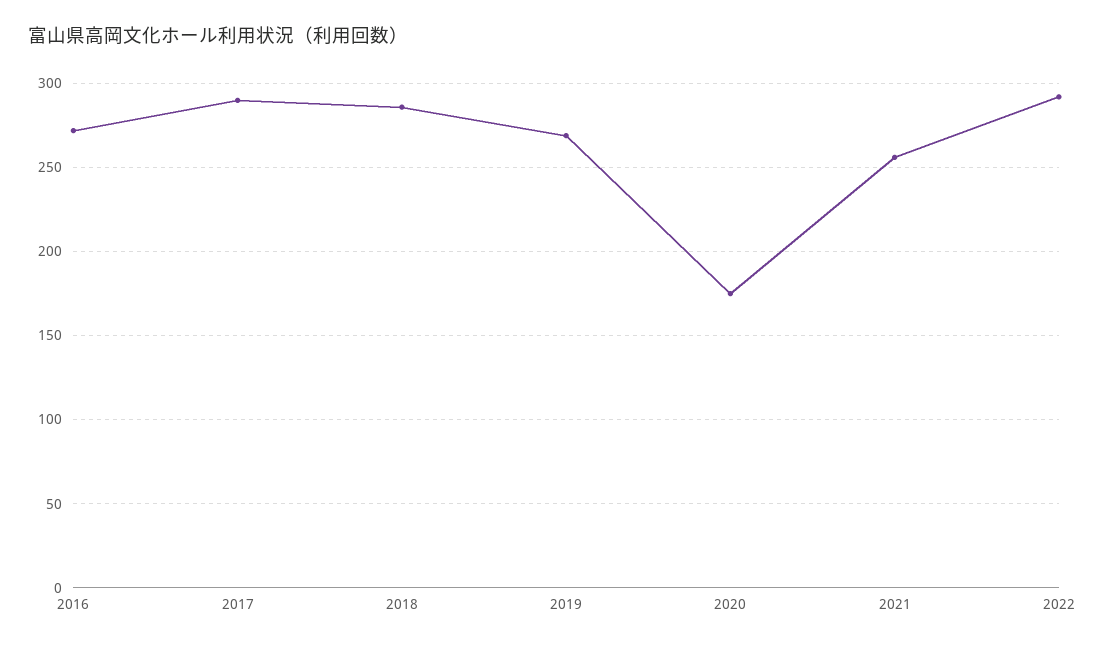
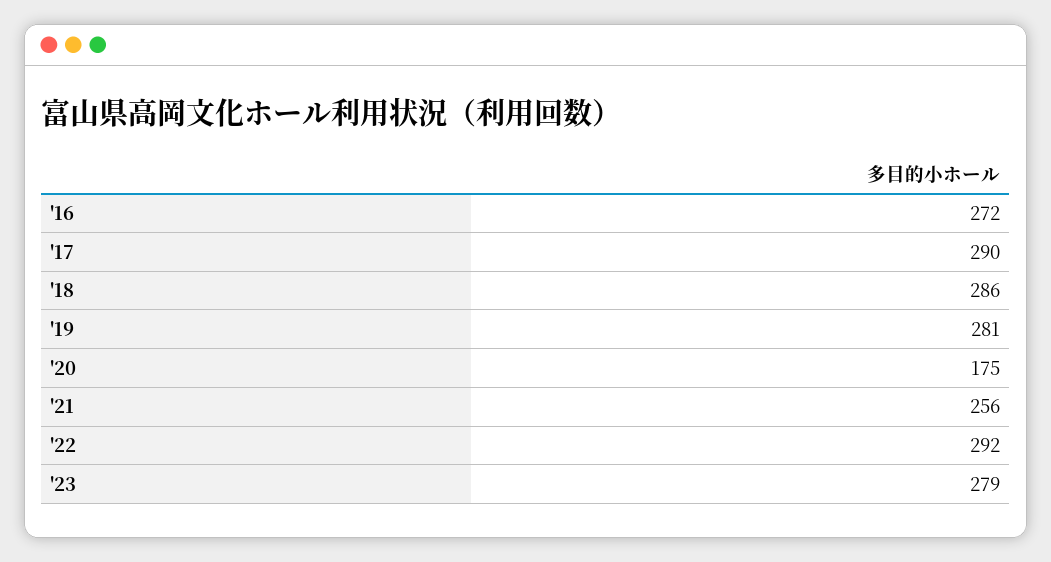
2019: 270 -> 281
'23: none -> 279

